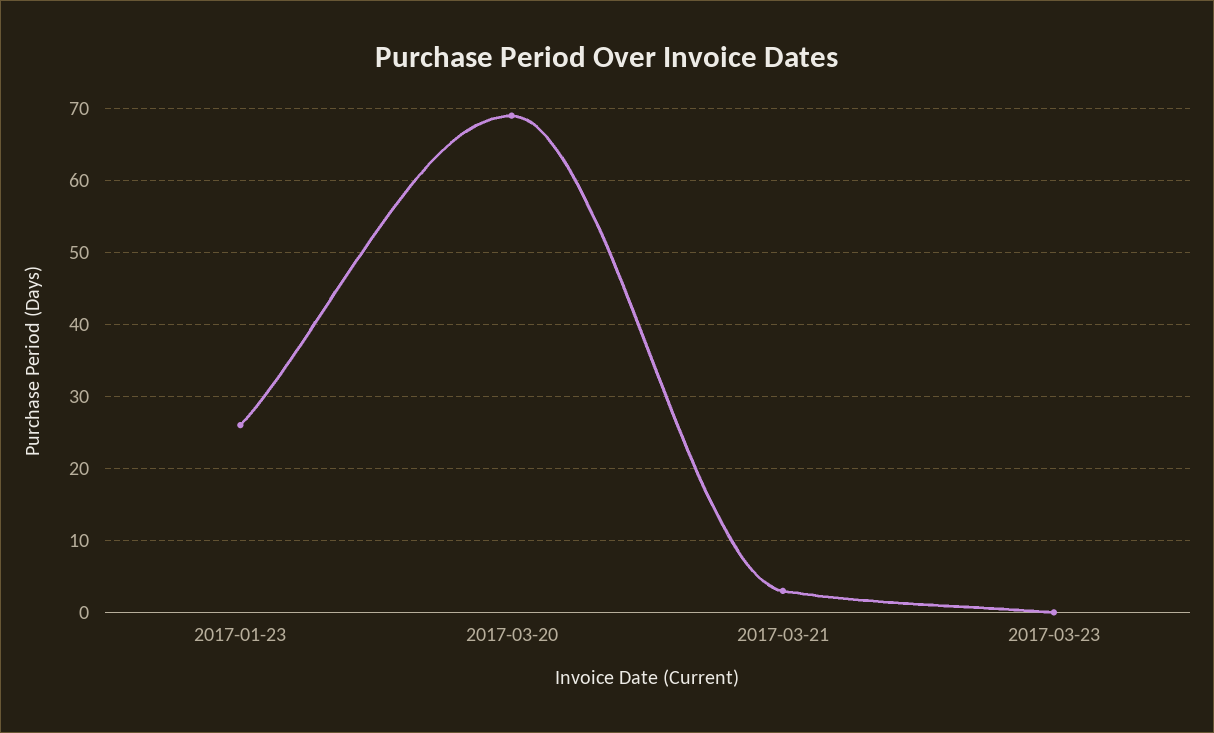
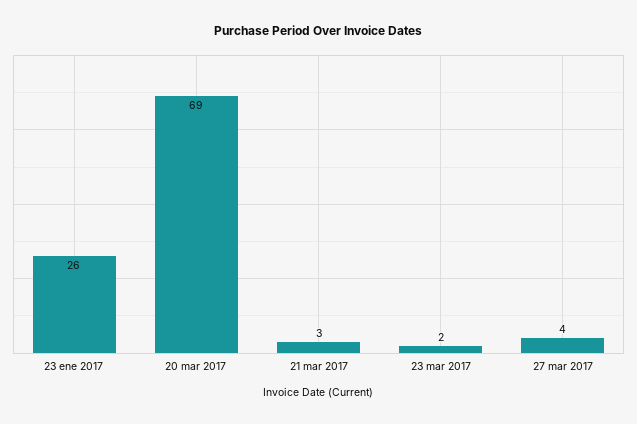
2017-03-23: 0 -> 2
27 mar 2017: none -> 4

